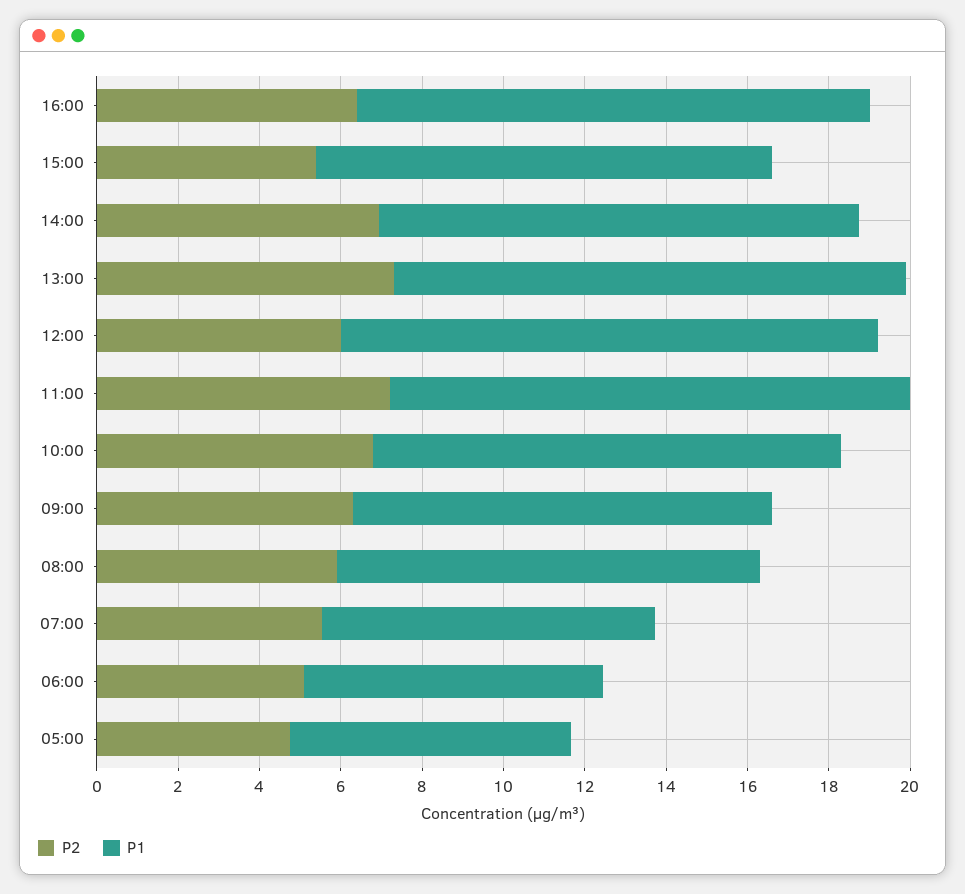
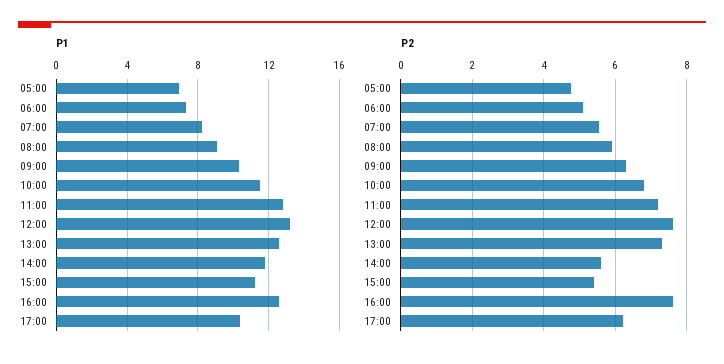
P2, 16:00: 6.5 -> 7.6
P2, 14:00: 7 -> 5.6
P2, 12:00: 6 -> 7.6
P1, 08:00: 10.5 -> 9
P1, 17:00: none -> 10.5
P2, 17:00: none -> 6.2

